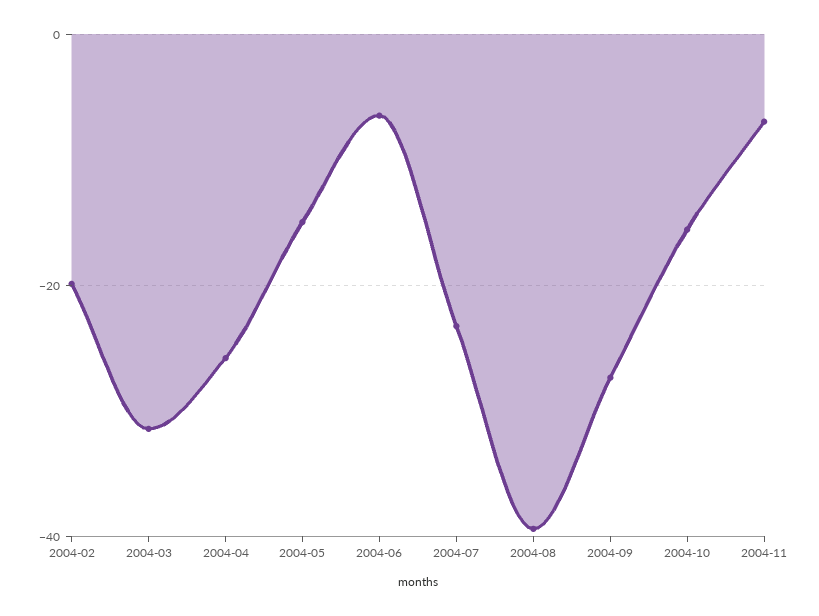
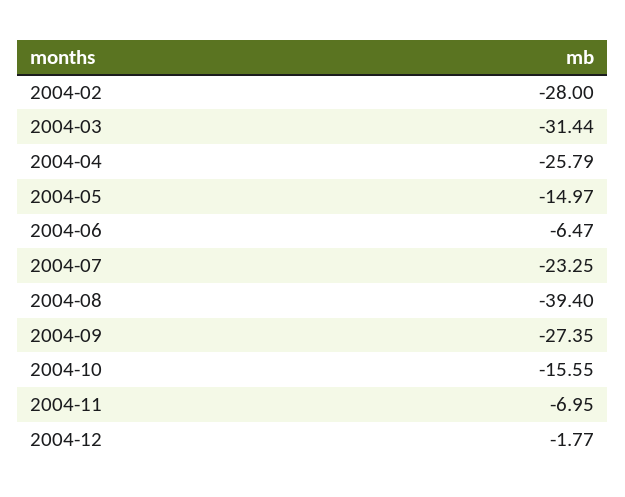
2004-02: -20 -> -28
2004-12: none -> -1.77

